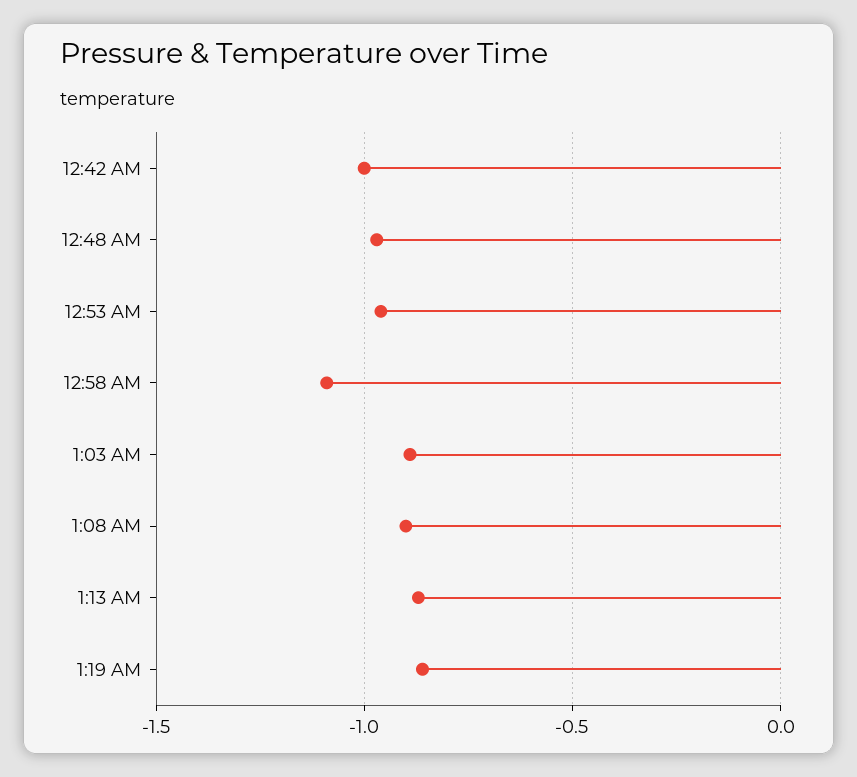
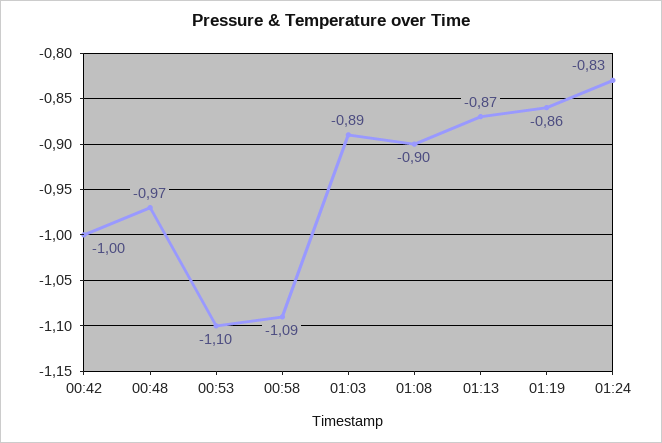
12:53 AM: -0.95 -> -1.1
01:24: none -> -0.83

